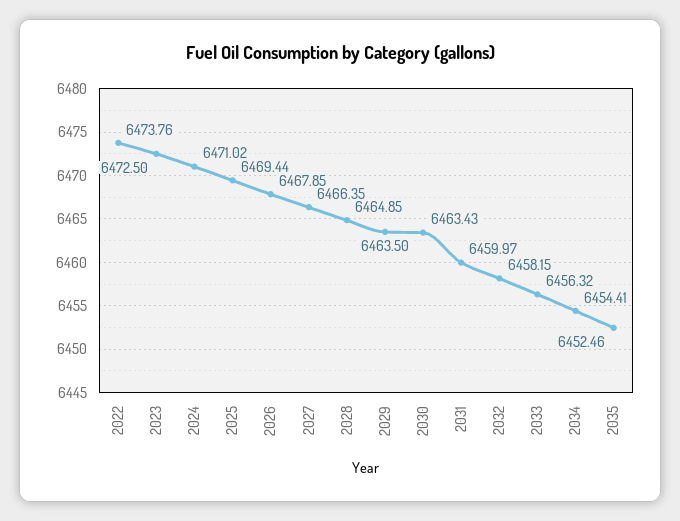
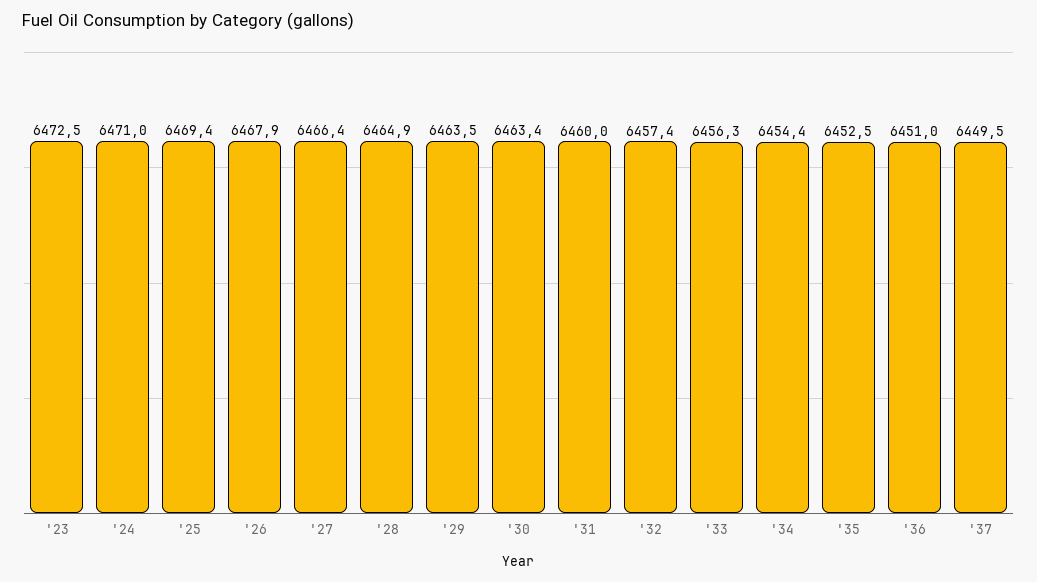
2022: 6473.76 -> none
2032: 6458.15 -> 6457.4
'36: none -> 6451
'37: none -> 6449.5

